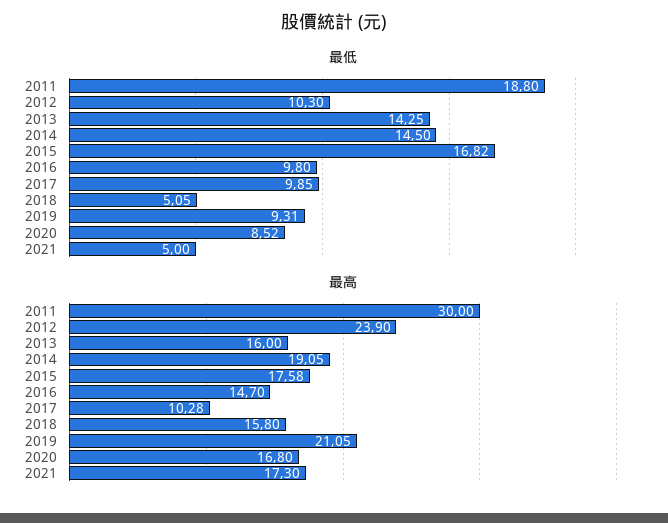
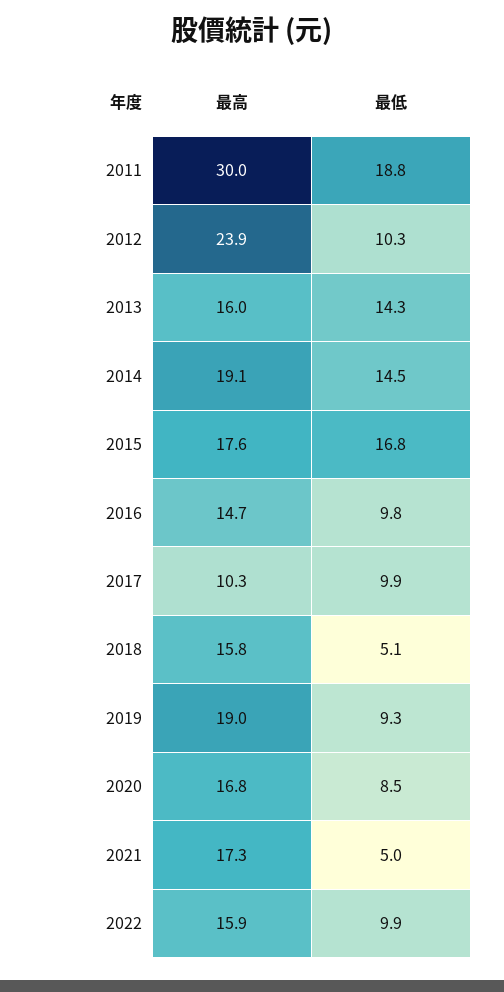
最高, 2019: 21.05 -> 19
最高, 2022: none -> 15.9
最低, 2022: none -> 9.9

